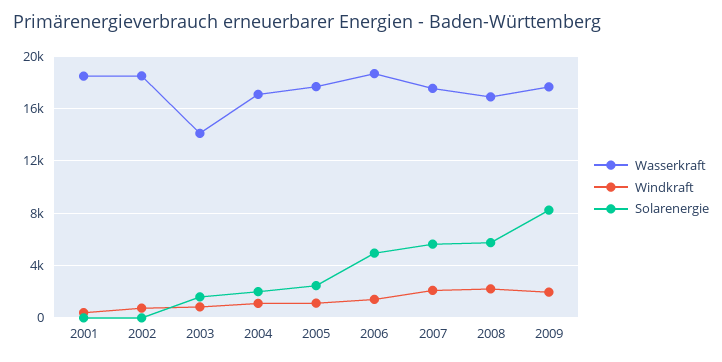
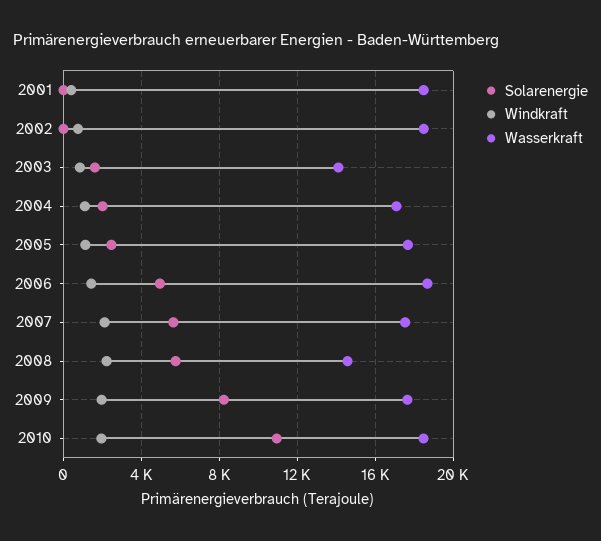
Wasserkraft, 2008: 17000 -> 14500
Solarenergie, 2010: none -> 11000
Windkraft, 2010: none -> 2000
Wasserkraft, 2010: none -> 18500

